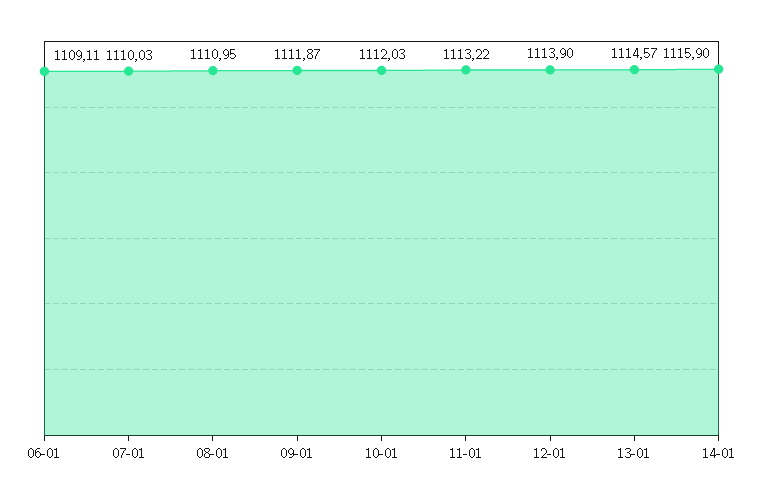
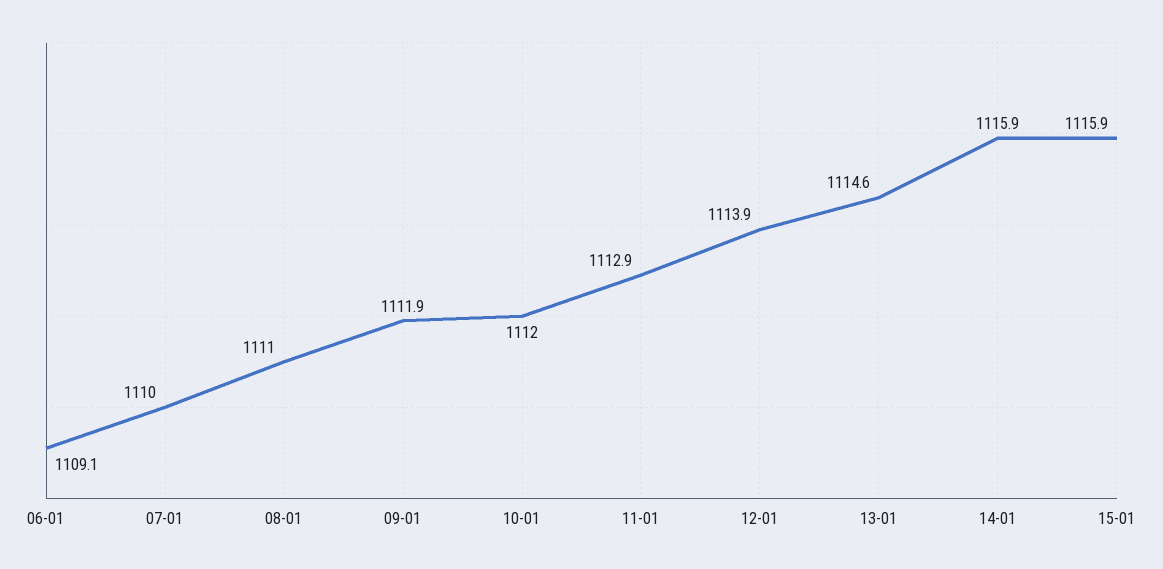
11-01: 1113.22 -> 1112.9
15-01: none -> 1115.9

